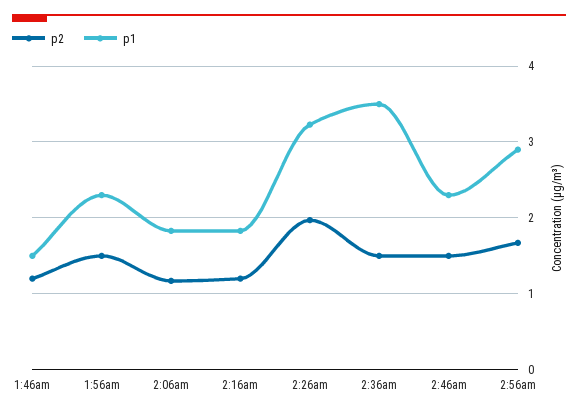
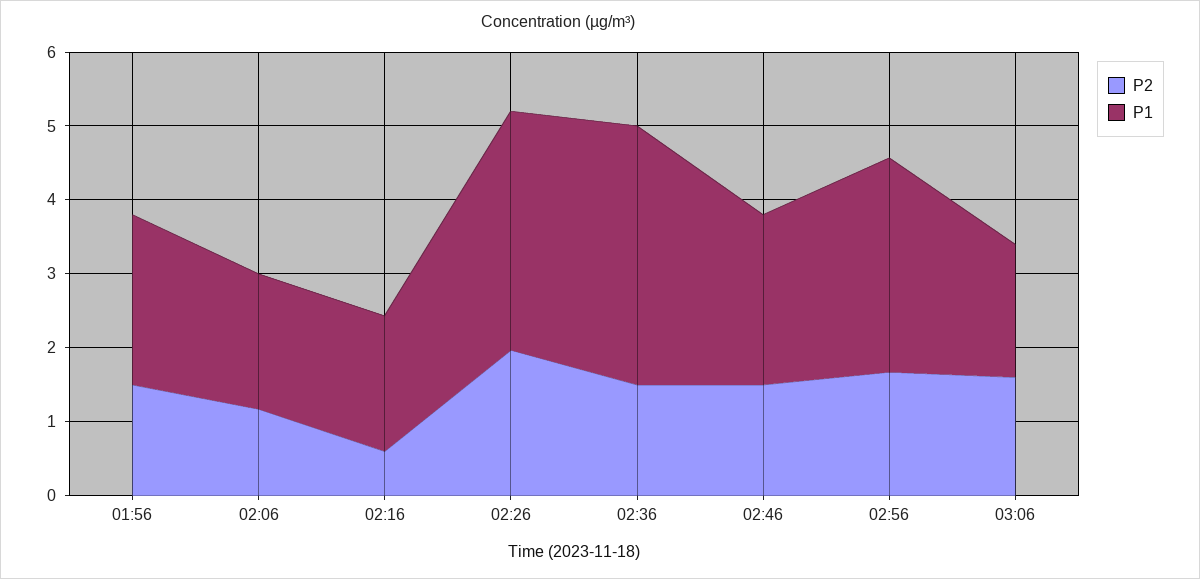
p2, 1:46am: 1.2 -> none
p1, 1:46am: 1.5 -> none
p2, 2:16am: 1.2 -> 0.6
p2, 03:06: none -> 1.6
p1, 03:06: none -> 1.8

